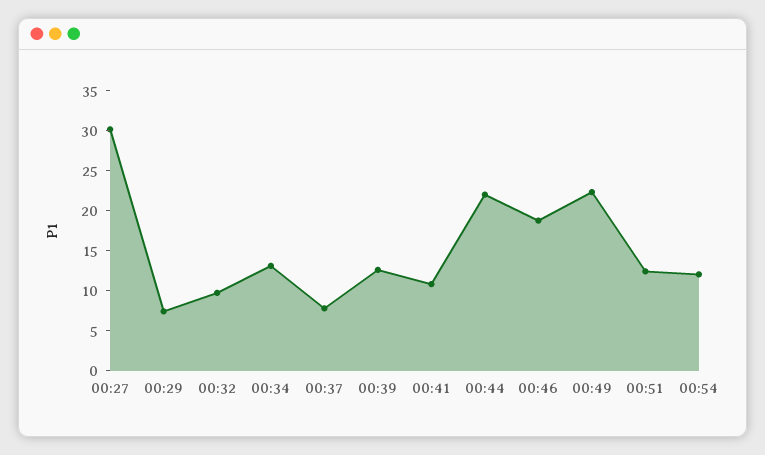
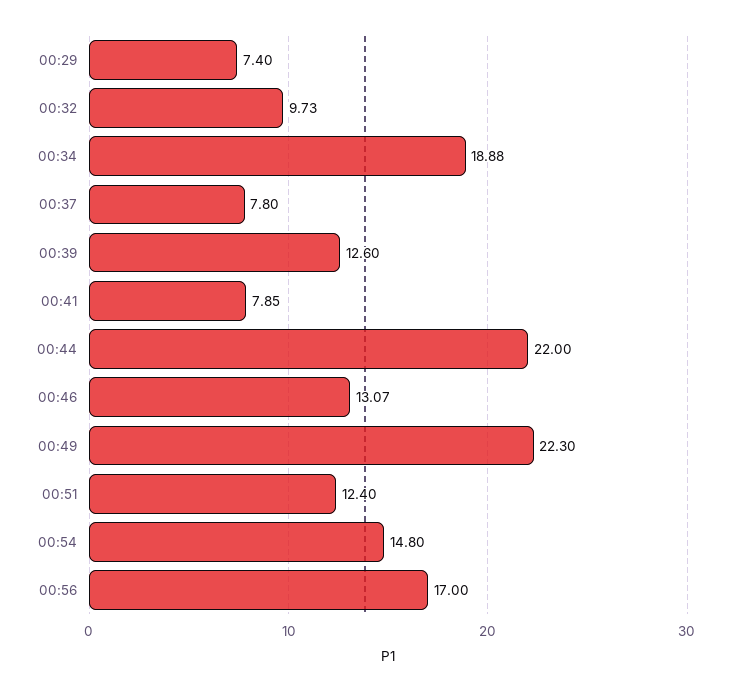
00:27: 30 -> none
00:34: 13 -> 18.88
00:41: 11 -> 7.85
00:46: 19 -> 13.07
00:54: 12 -> 14.8
00:56: none -> 17

